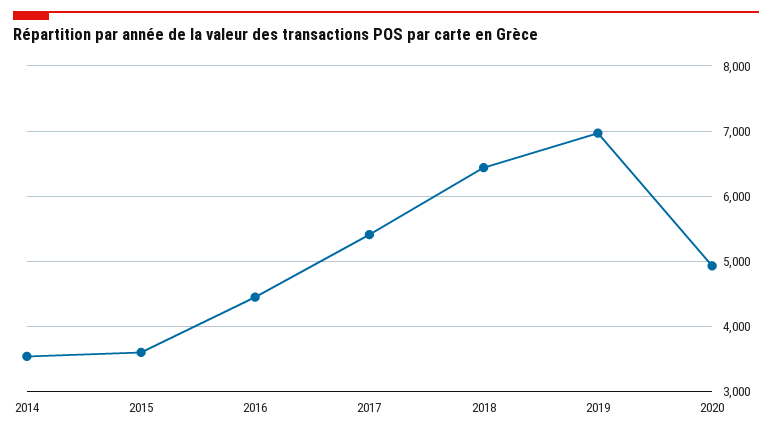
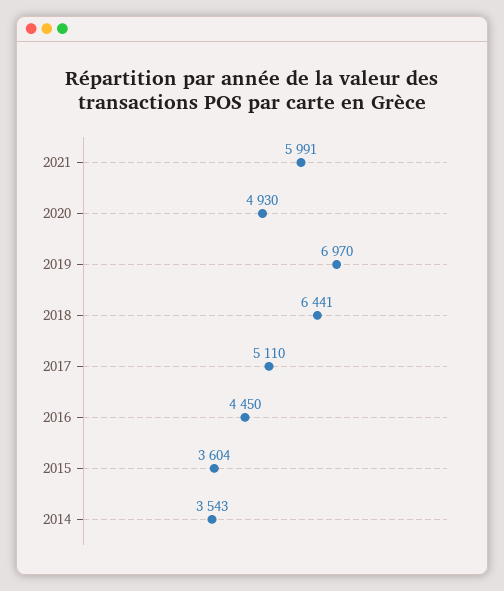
2017: 5400 -> 5110
2021: none -> 5991

